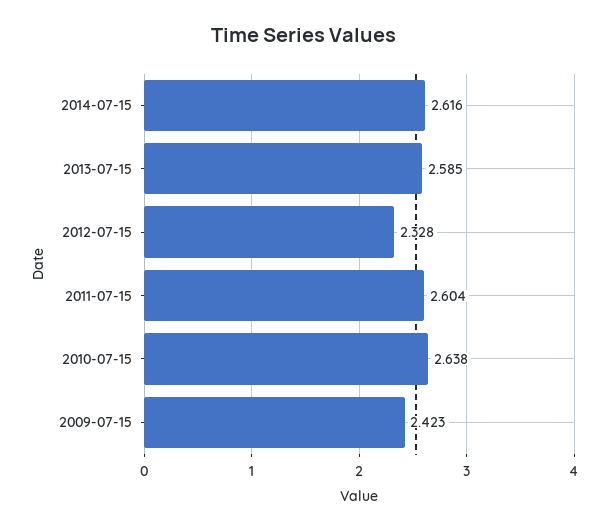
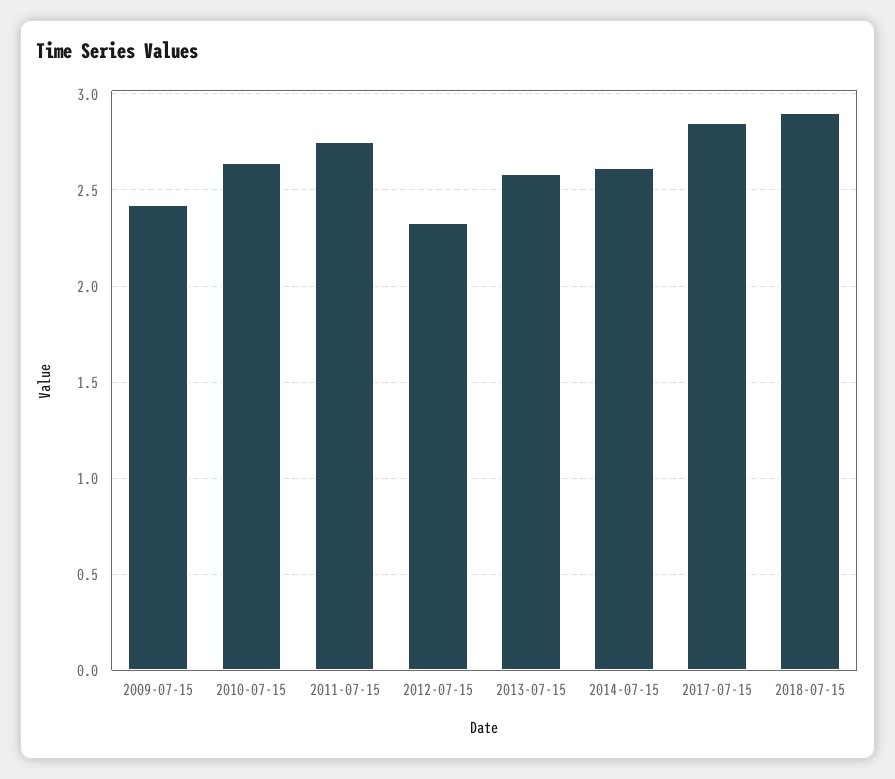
2011-07-15: 2.604 -> 2.75
2017-07-15: none -> 2.85
2018-07-15: none -> 2.9

